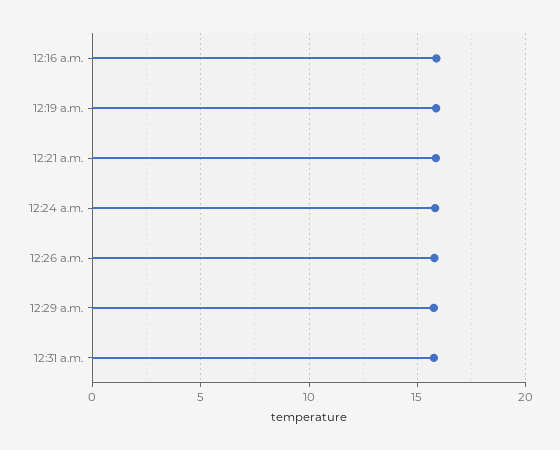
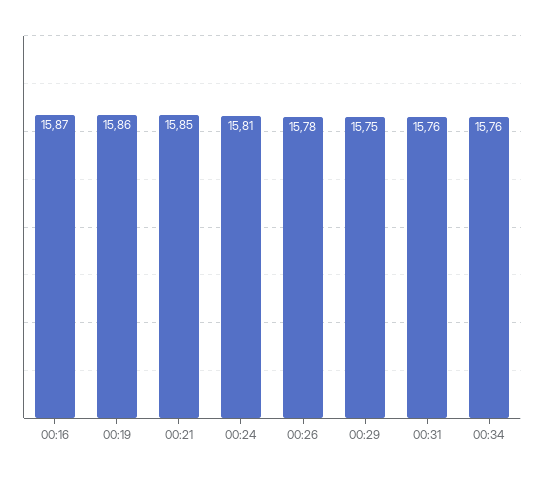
00:34: none -> 15.76

